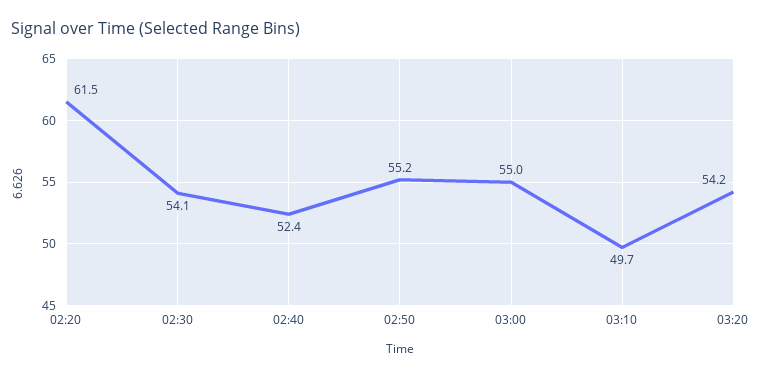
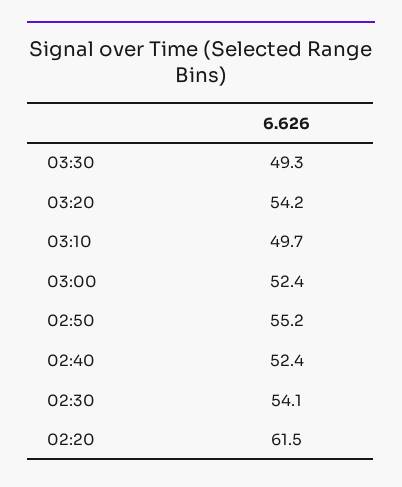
03:00: 55 -> 52.4
03:30: none -> 49.3

